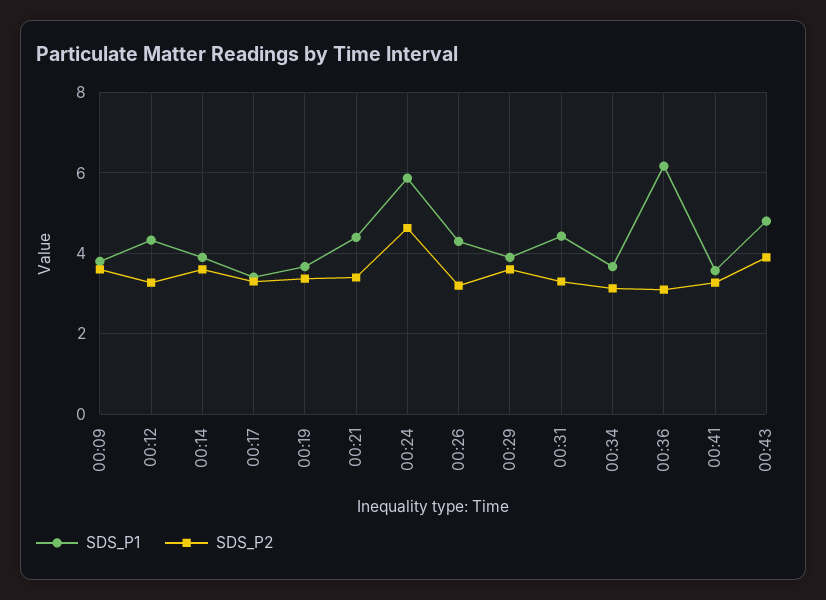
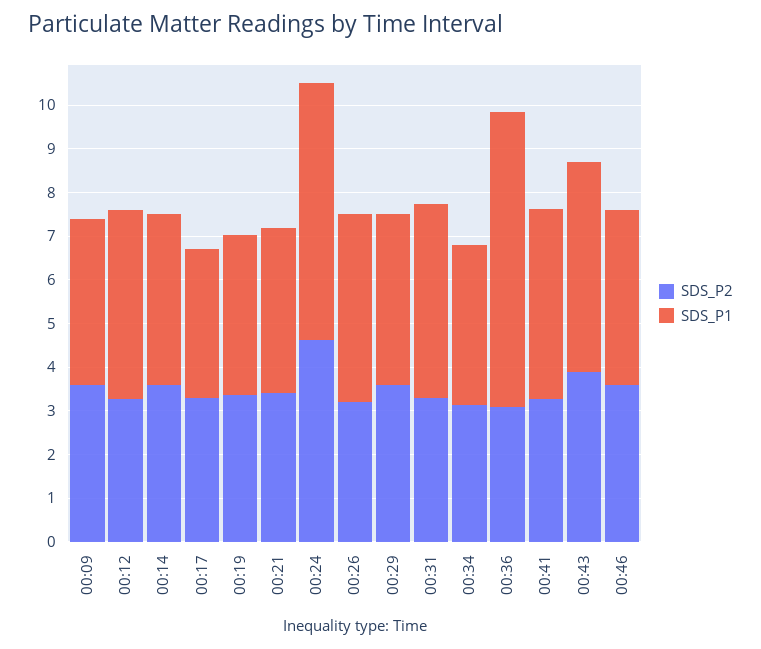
SDS_P1, 00:21: 4.4 -> 3.8
SDS_P1, 00:36: 6.2 -> 6.8
SDS_P1, 00:41: 3.6 -> 4.4
SDS_P2, 00:46: none -> 3.6
SDS_P1, 00:46: none -> 4

